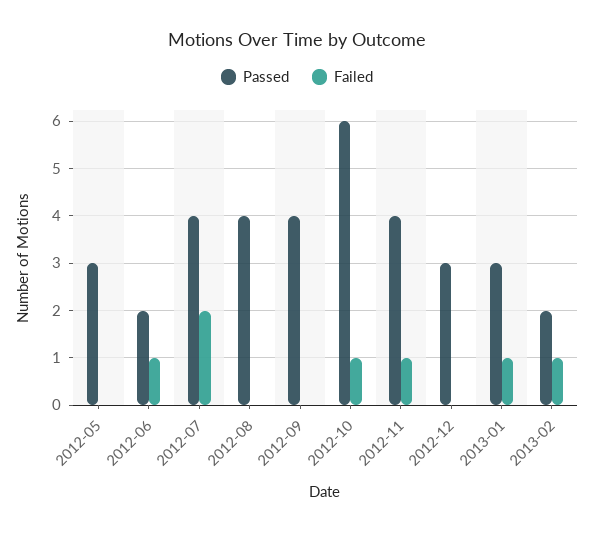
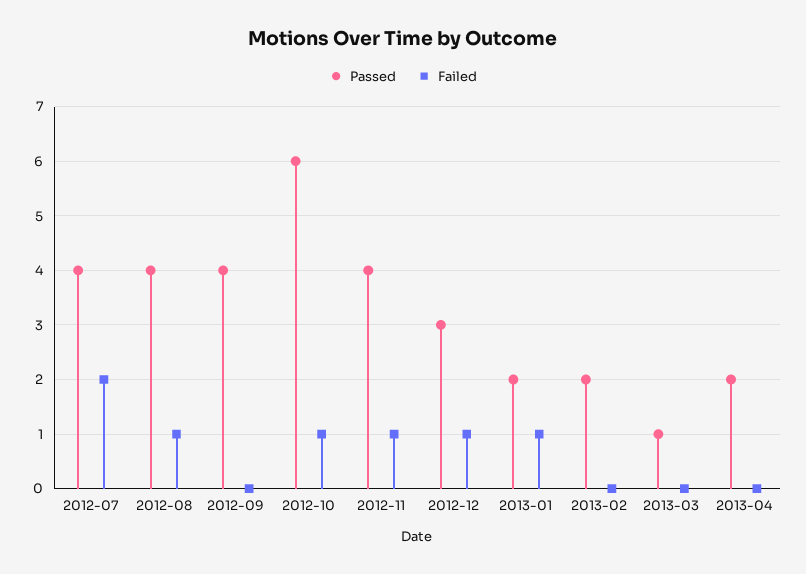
Passed, 2012-05: 3 -> none
Failed, 2012-05: 0 -> none
Passed, 2012-06: 2 -> none
Failed, 2012-06: 1 -> none
Failed, 2012-08: 0 -> 1
Failed, 2012-12: 0 -> 1
Passed, 2013-01: 3 -> 2
Failed, 2013-02: 1 -> 0
Passed, 2013-03: none -> 1
Failed, 2013-03: none -> 0
Passed, 2013-04: none -> 2
Failed, 2013-04: none -> 0

